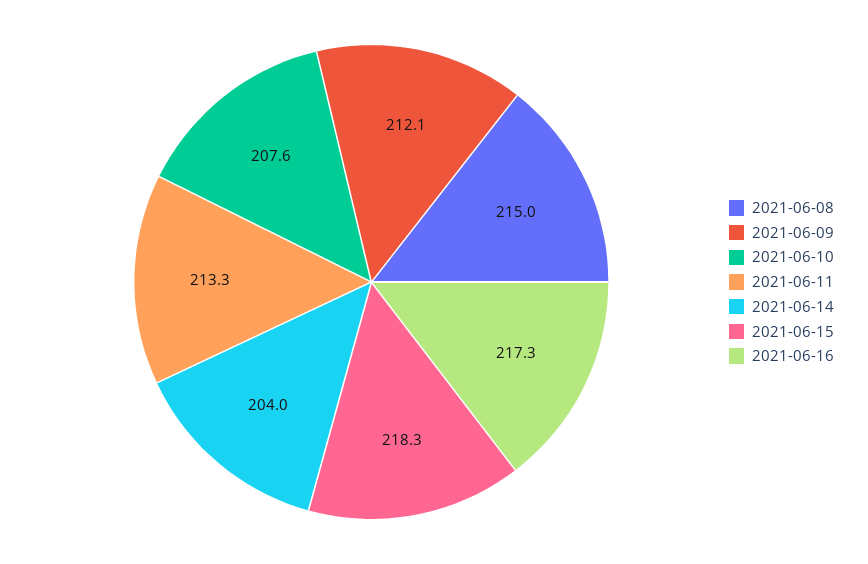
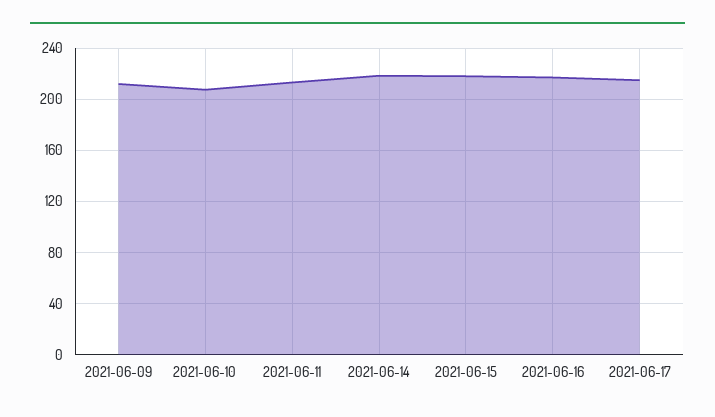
2021-06-08: 215 -> none
2021-06-14: 204 -> 220
2021-06-17: none -> 215

